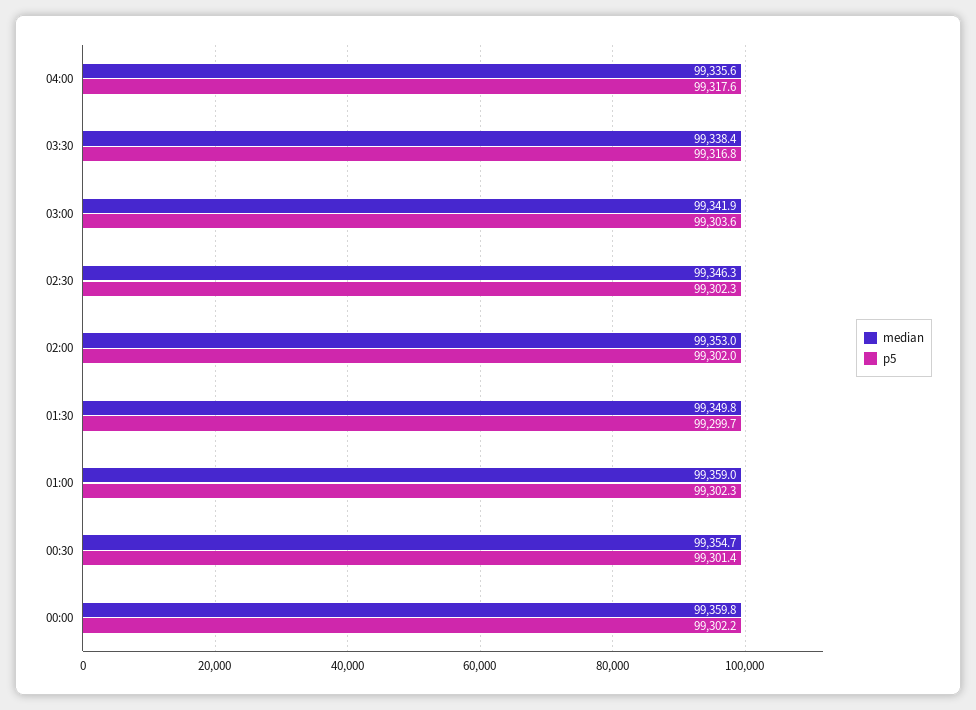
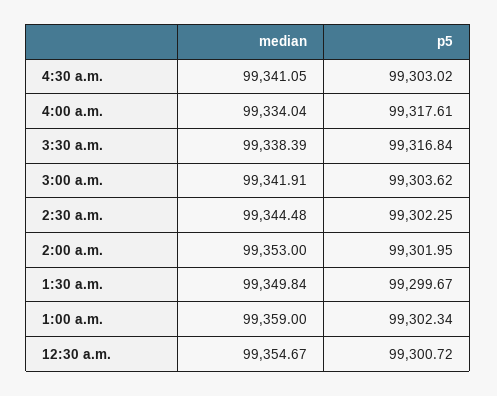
median, 04:00: 99335.6 -> 99334.04
median, 02:30: 99346.3 -> 99344.48
p5, 00:30: 99301.4 -> 99300.72
median, 00:00: 99359.8 -> none
p5, 00:00: 99302.2 -> none
median, 4:30 a.m.: none -> 99341.05
p5, 4:30 a.m.: none -> 99303.02

